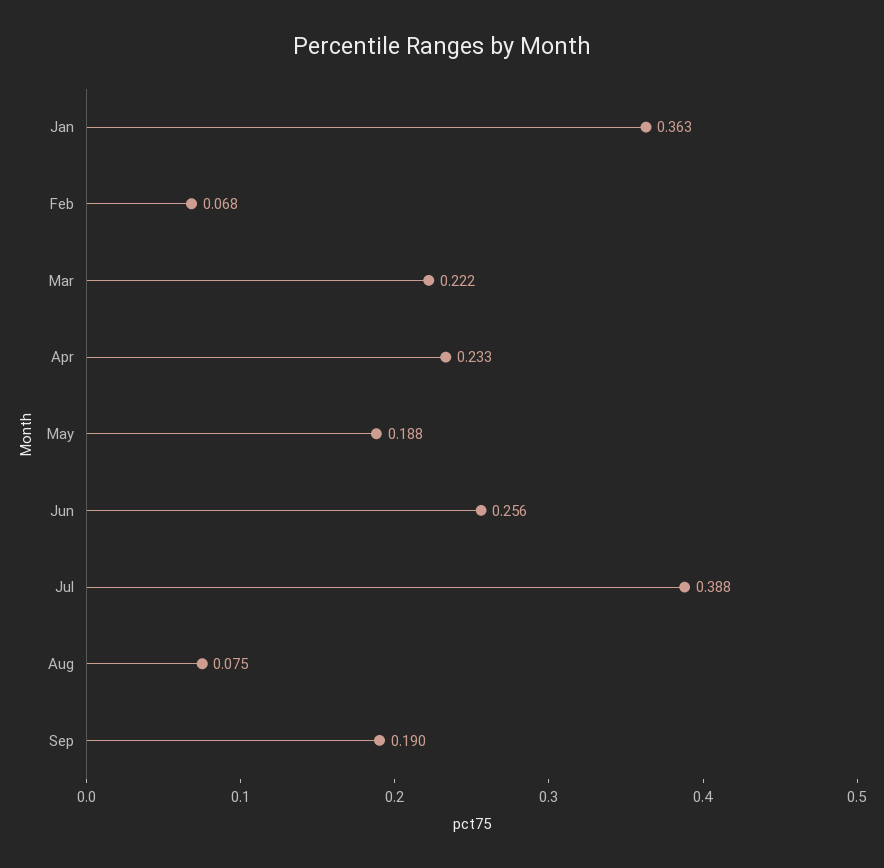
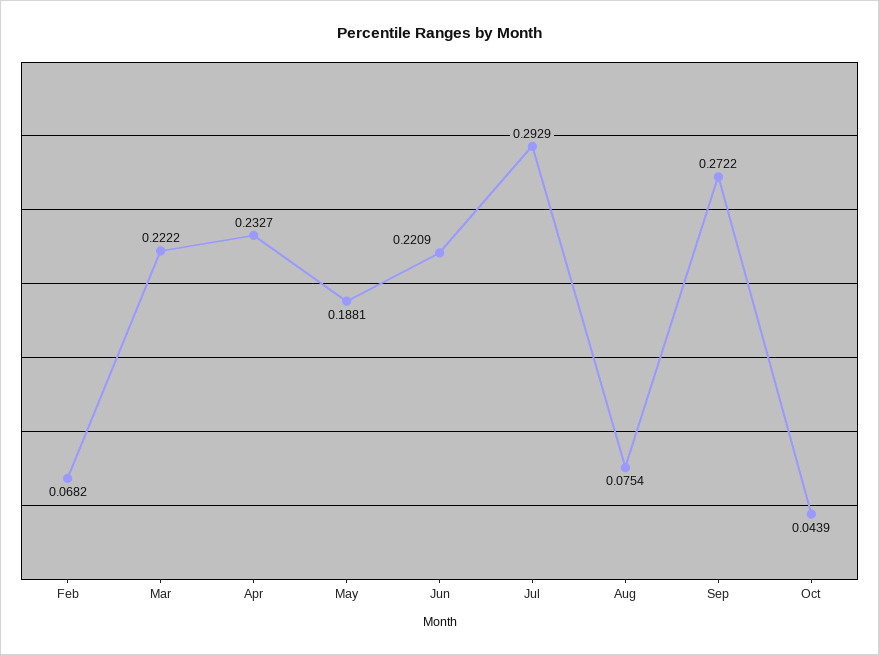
Jan: 0.363 -> none
Jun: 0.256 -> 0.2209
Jul: 0.388 -> 0.2929
Sep: 0.19 -> 0.2722
Oct: none -> 0.0439

